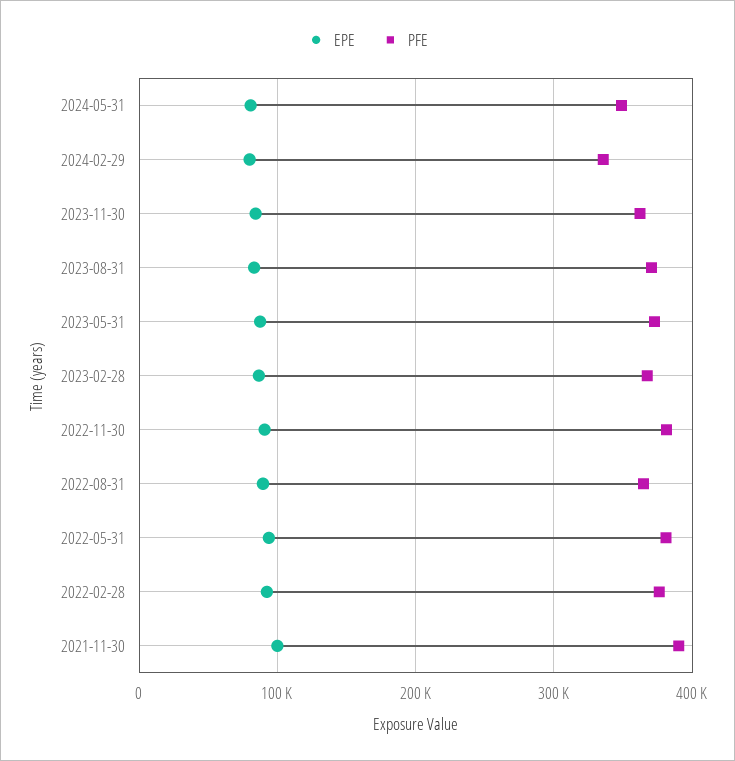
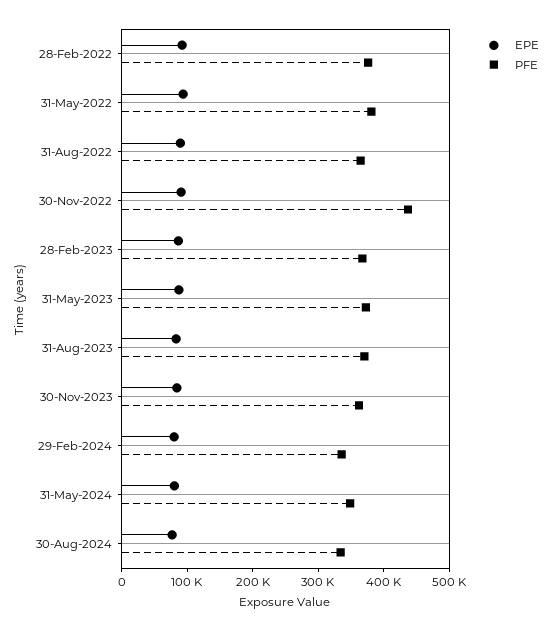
PFE, 2022-11-30: 380000 -> 440000
EPE, 2021-11-30: 100000 -> none
PFE, 2021-11-30: 390000 -> none
EPE, 30-Aug-2024: none -> 80000
PFE, 30-Aug-2024: none -> 340000

